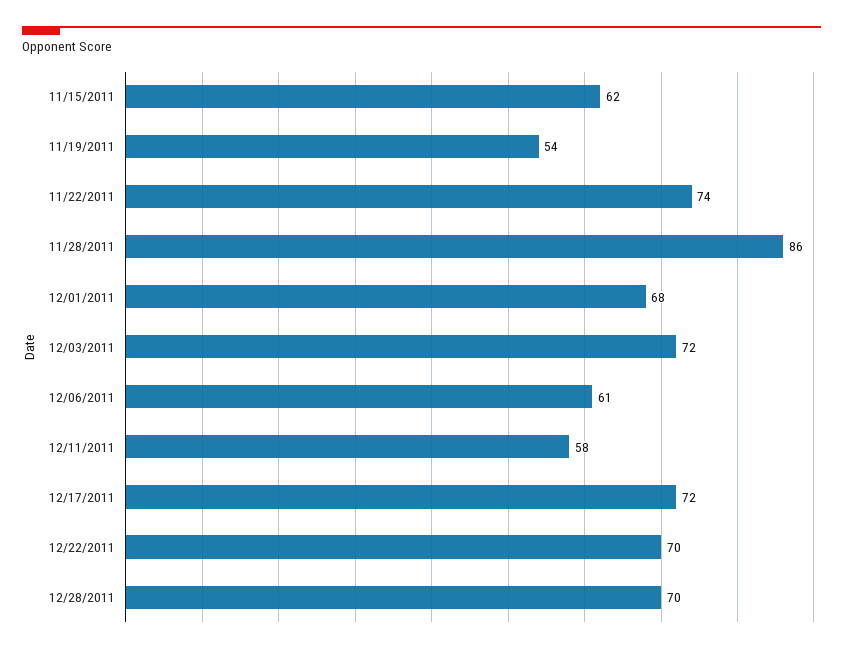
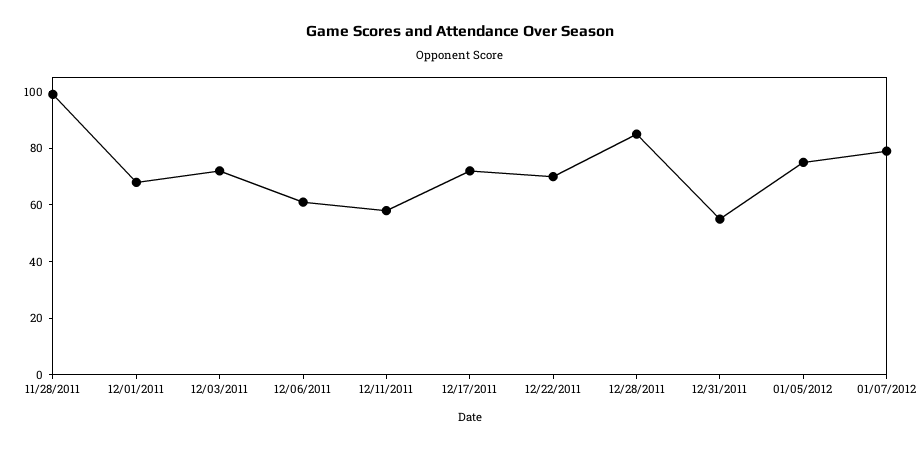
11/15/2011: 62 -> none
11/19/2011: 54 -> none
11/22/2011: 74 -> none
11/28/2011: 86 -> 100
12/28/2011: 70 -> 85
12/31/2011: none -> 55
01/05/2012: none -> 75
01/07/2012: none -> 80

